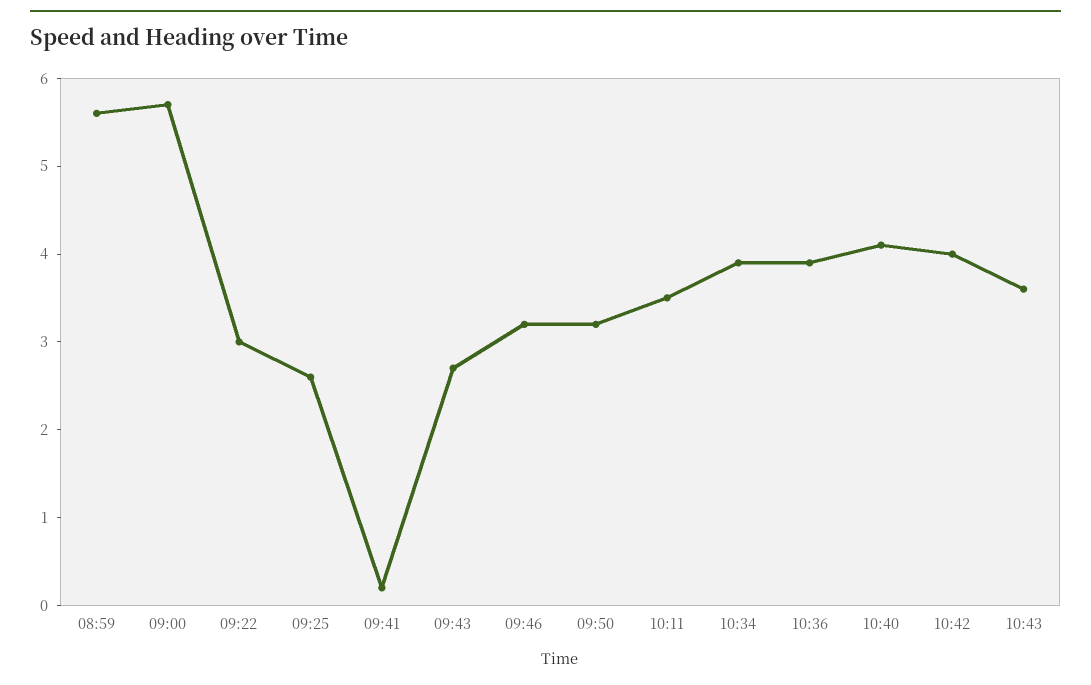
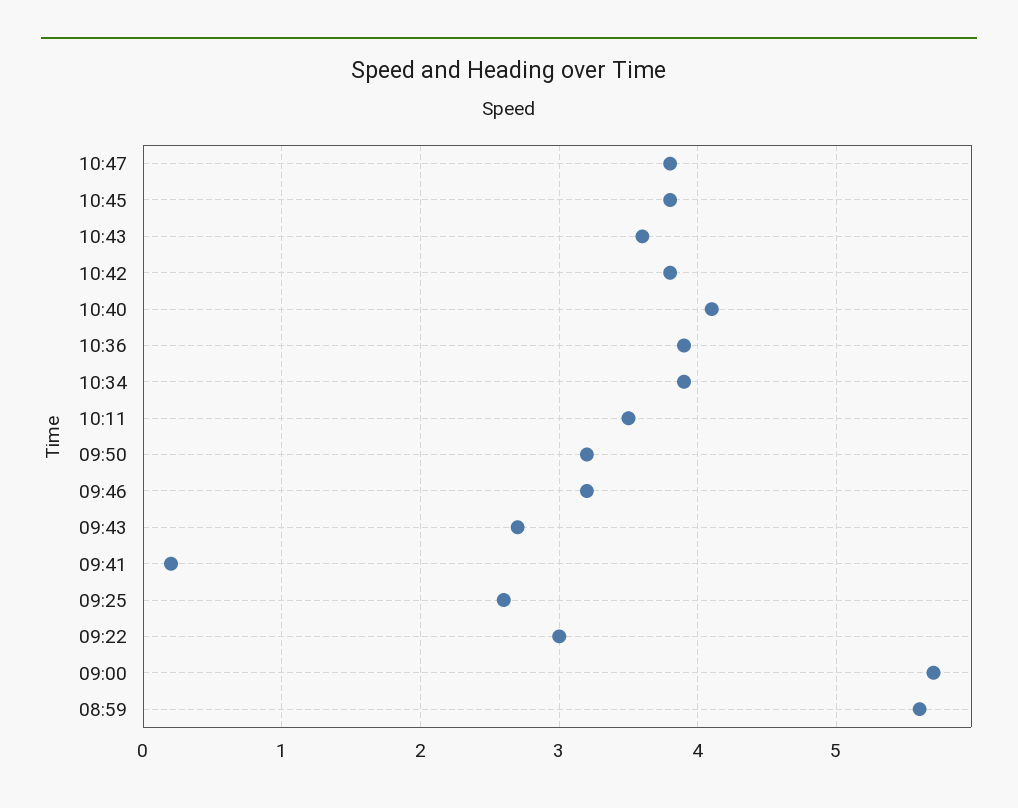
10:42: 4 -> 3.8
10:47: none -> 3.8
10:45: none -> 3.8

